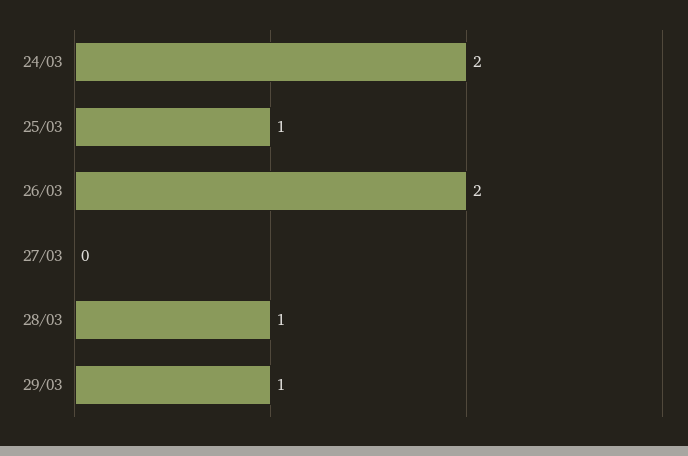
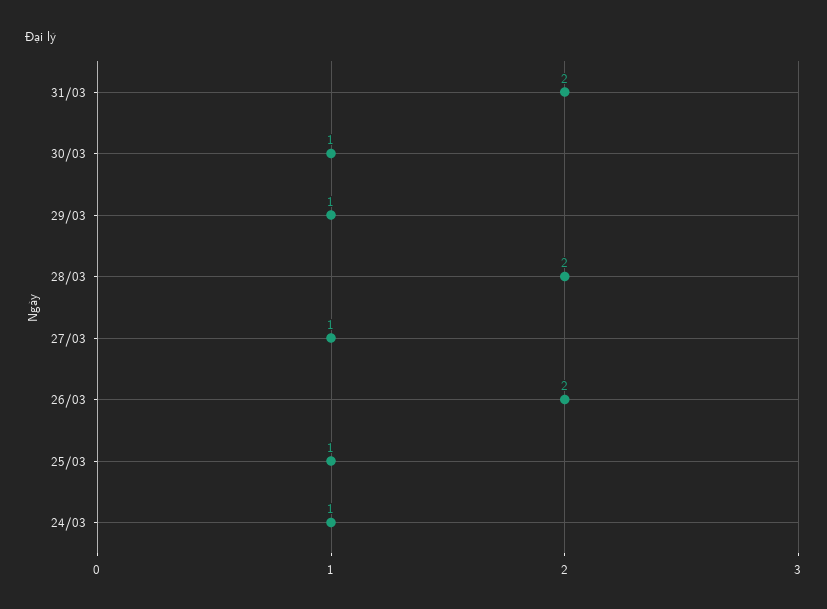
24/03: 2 -> 1
27/03: 0 -> 1
28/03: 1 -> 2
31/03: none -> 2
30/03: none -> 1

